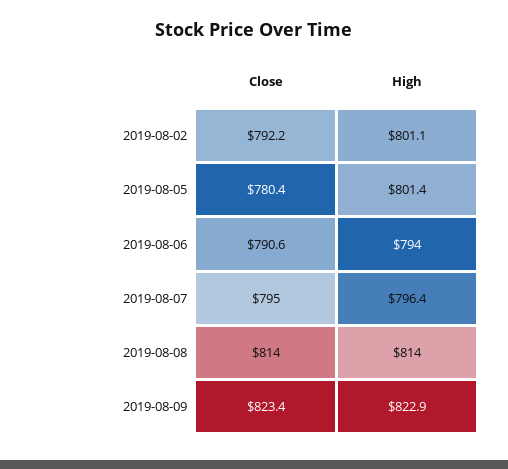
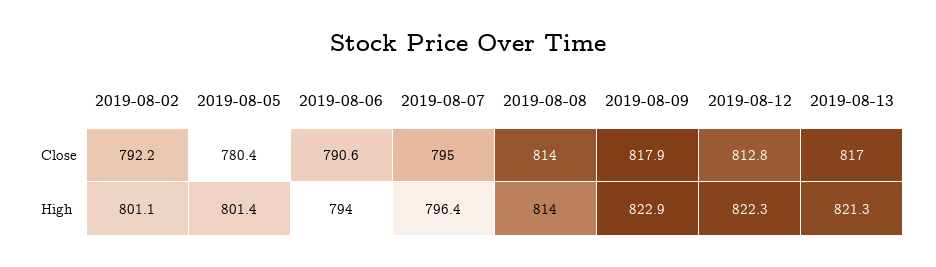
Close, 2019-08-09: 823.4 -> 817.9
Close, 2019-08-12: none -> 812.8
Close, 2019-08-13: none -> 817
High, 2019-08-12: none -> 822.3
High, 2019-08-13: none -> 821.3

